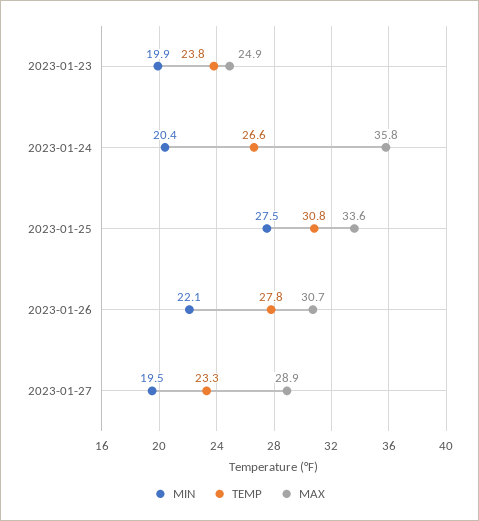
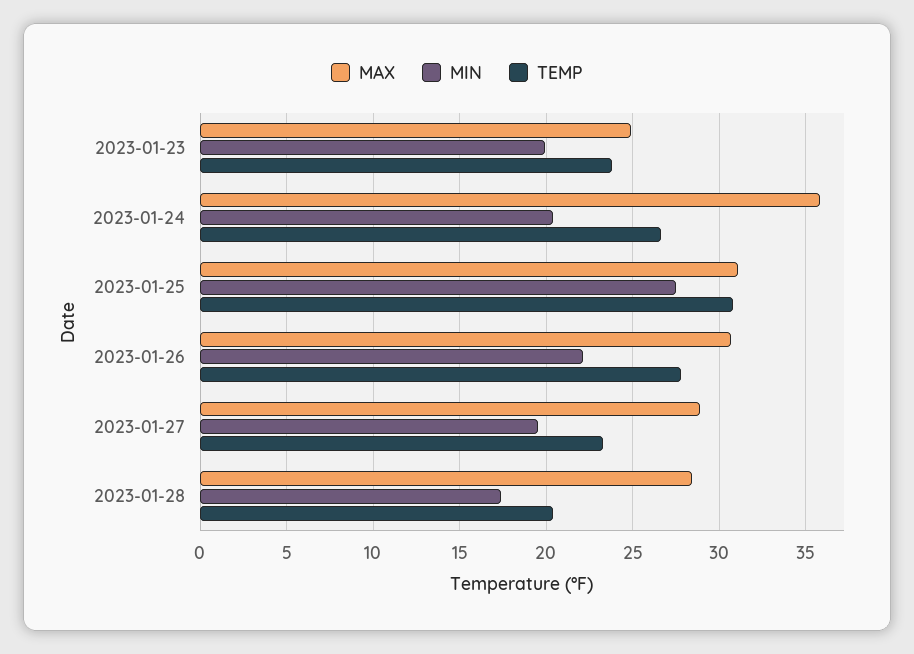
MAX, 2023-01-25: 33.6 -> 31
MAX, 2023-01-28: none -> 28.5
MIN, 2023-01-28: none -> 17.5
TEMP, 2023-01-28: none -> 20.5

